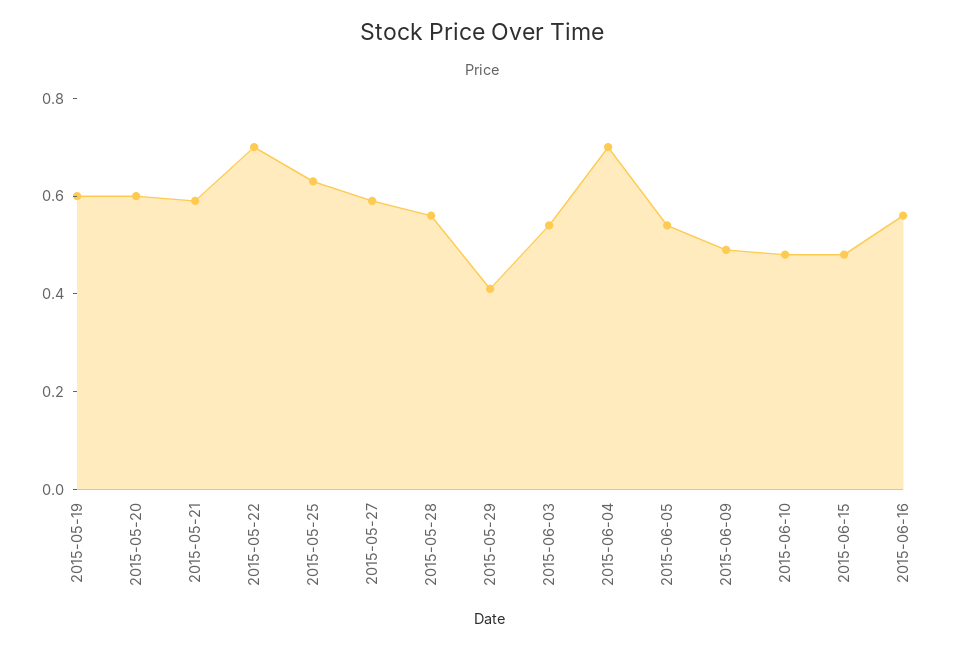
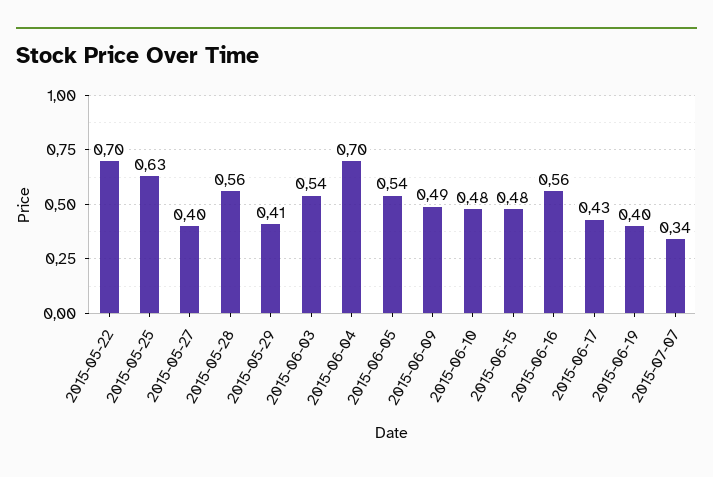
2015-05-19: 0.6 -> none
2015-05-20: 0.6 -> none
2015-05-21: 0.6 -> none
2015-05-27: 0.6 -> 0.4
2015-06-17: none -> 0.43
2015-06-19: none -> 0.4
2015-07-07: none -> 0.34

